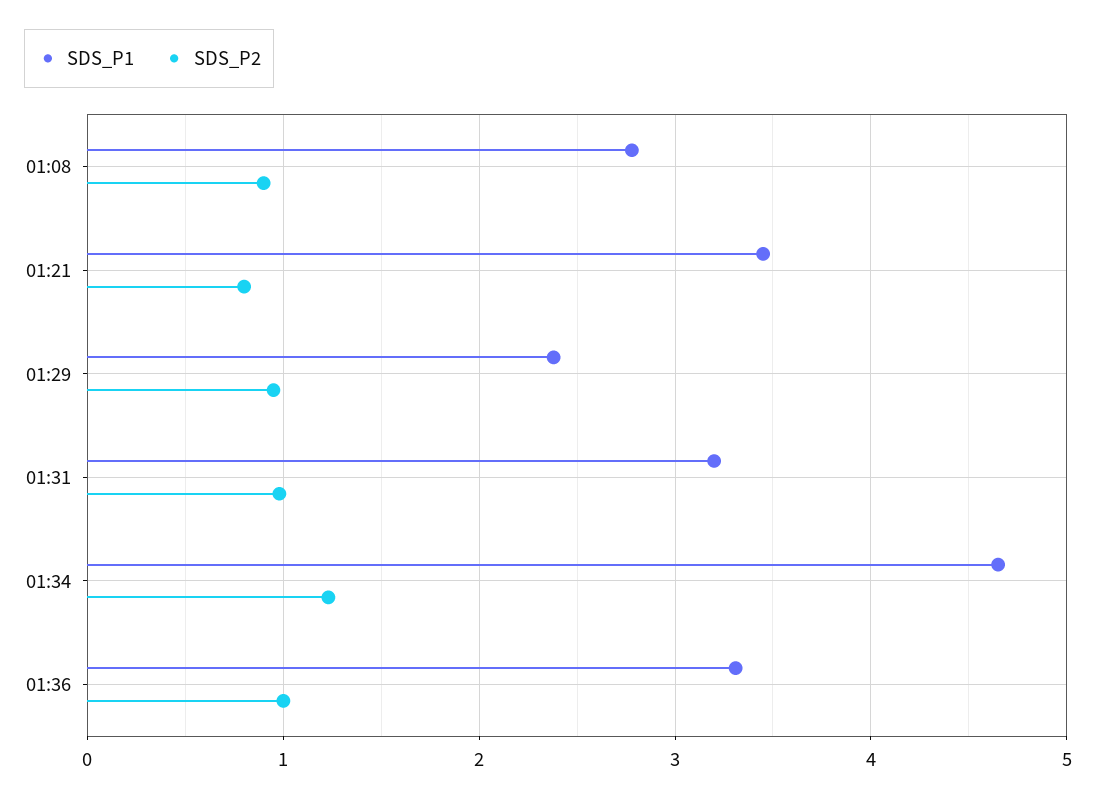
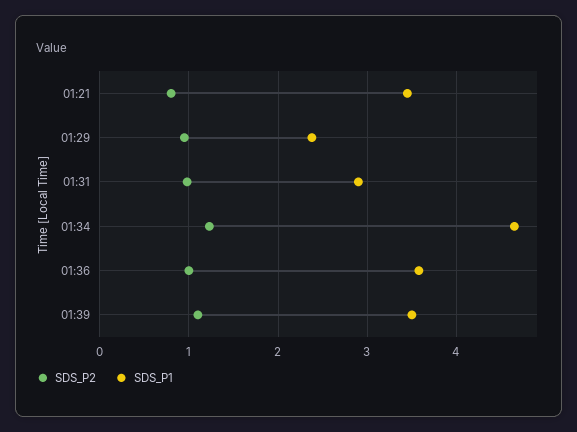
SDS_P1, 01:08: 2.8 -> none
SDS_P2, 01:08: 0.9 -> none
SDS_P1, 01:31: 3.2 -> 2.9
SDS_P1, 01:36: 3.3 -> 3.6
SDS_P2, 01:39: none -> 1.1
SDS_P1, 01:39: none -> 3.5

